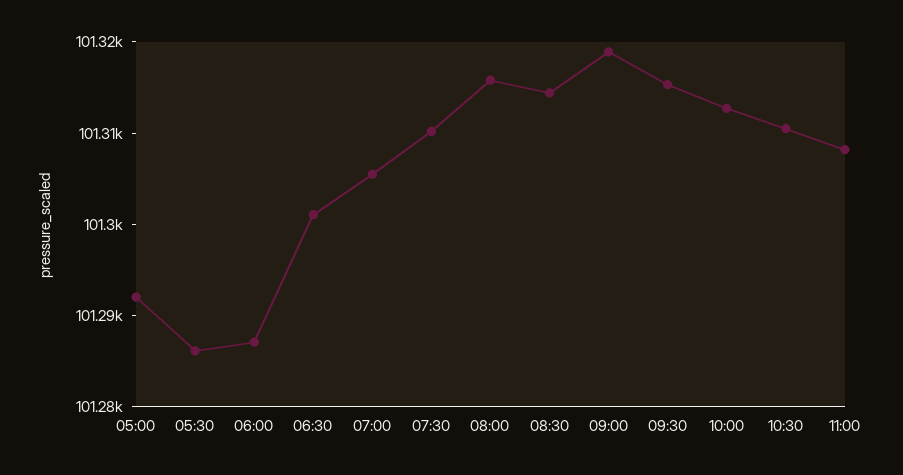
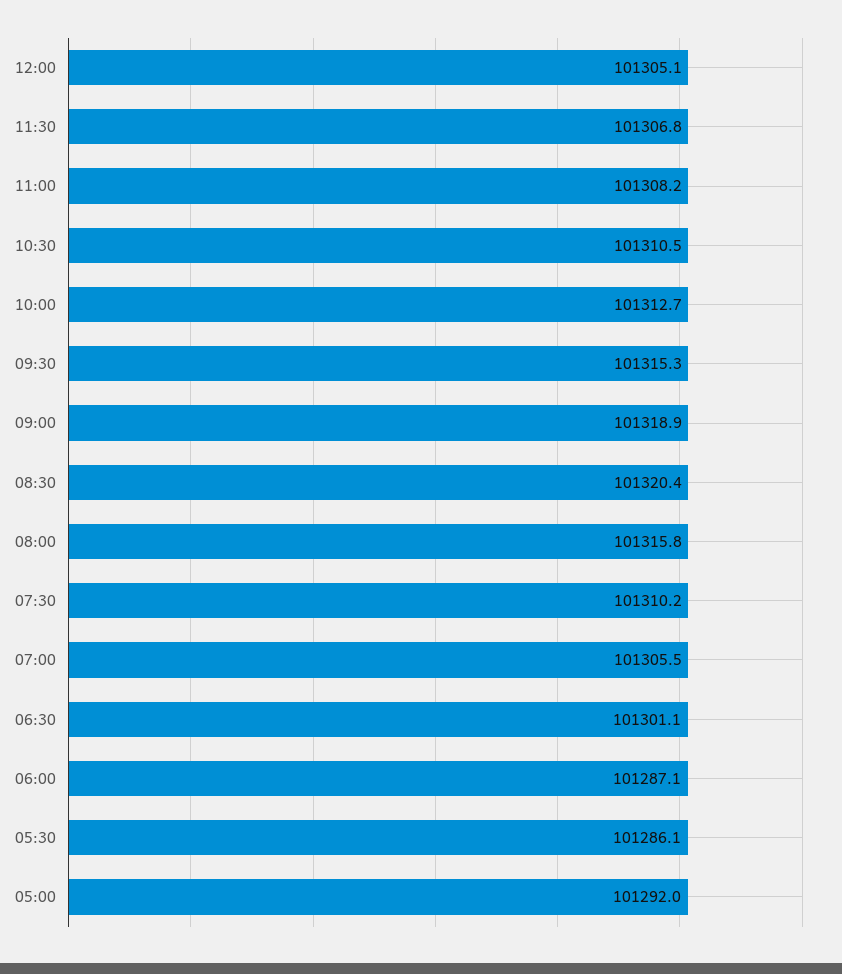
08:30: 101314 -> 101320.4
12:00: none -> 101305.1
11:30: none -> 101306.8

